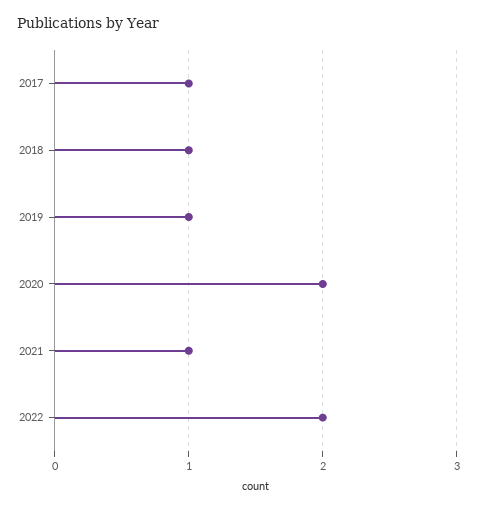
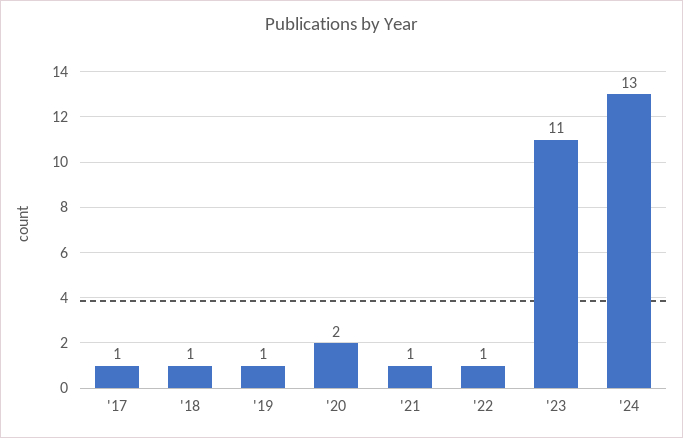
2022: 2 -> 1
'23: none -> 11
'24: none -> 13

